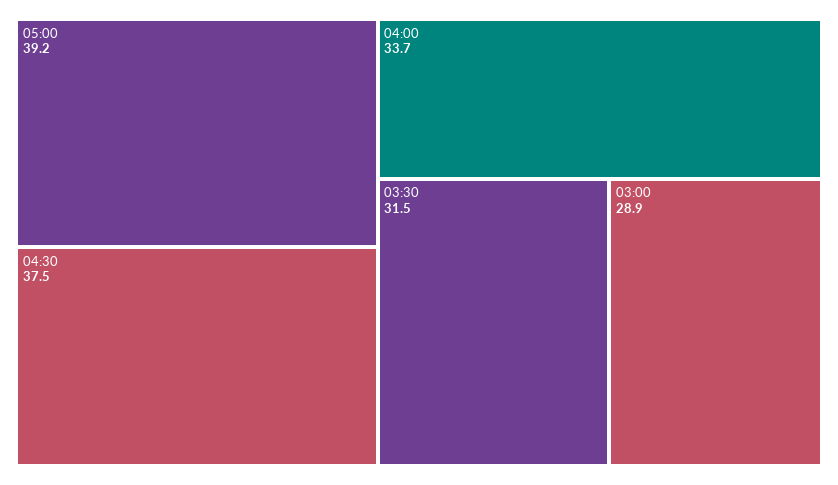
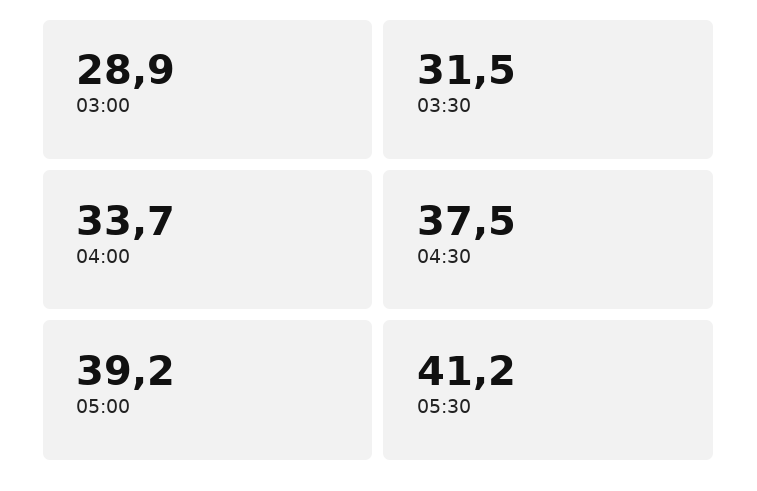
05:30: none -> 41.2

